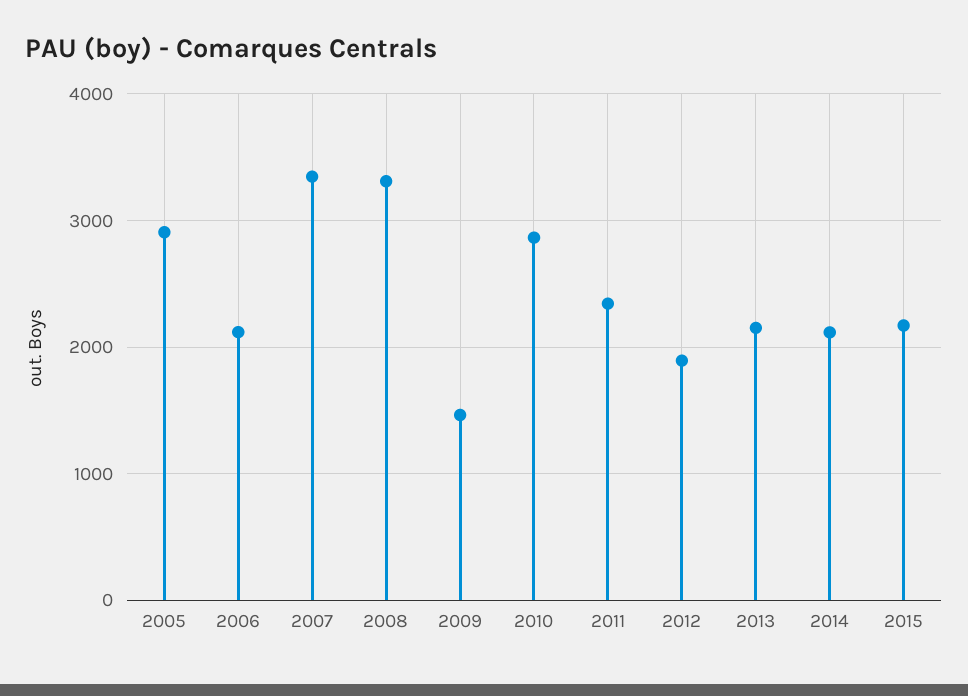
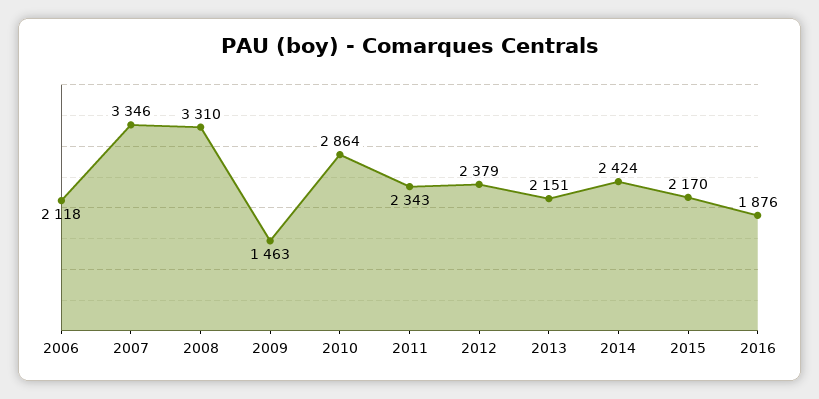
2005: 2900 -> none
2012: 1900 -> 2379
2014: 2100 -> 2424
2016: none -> 1876

